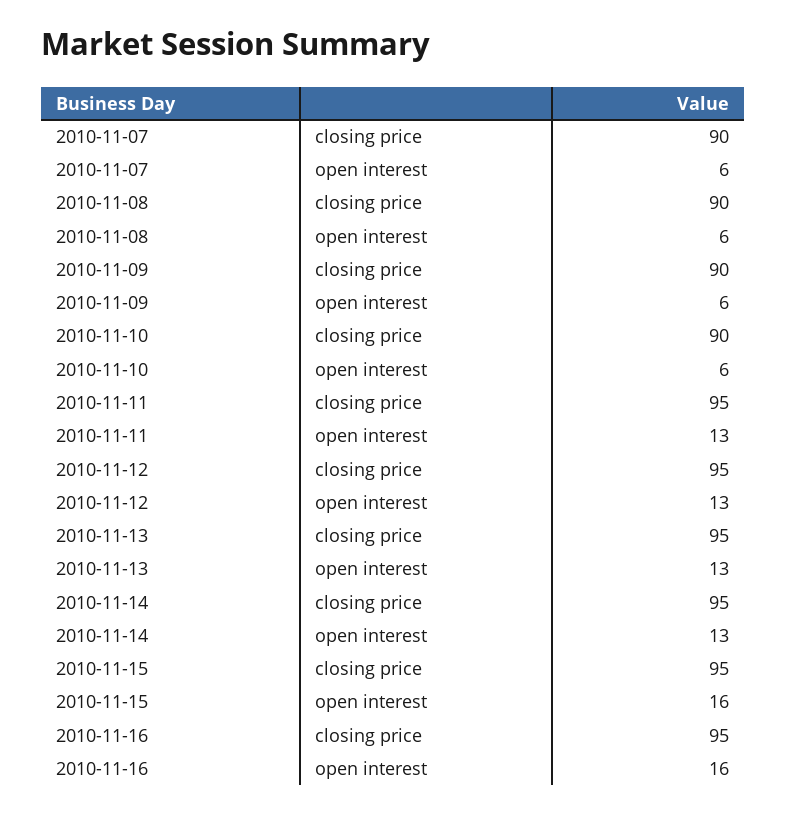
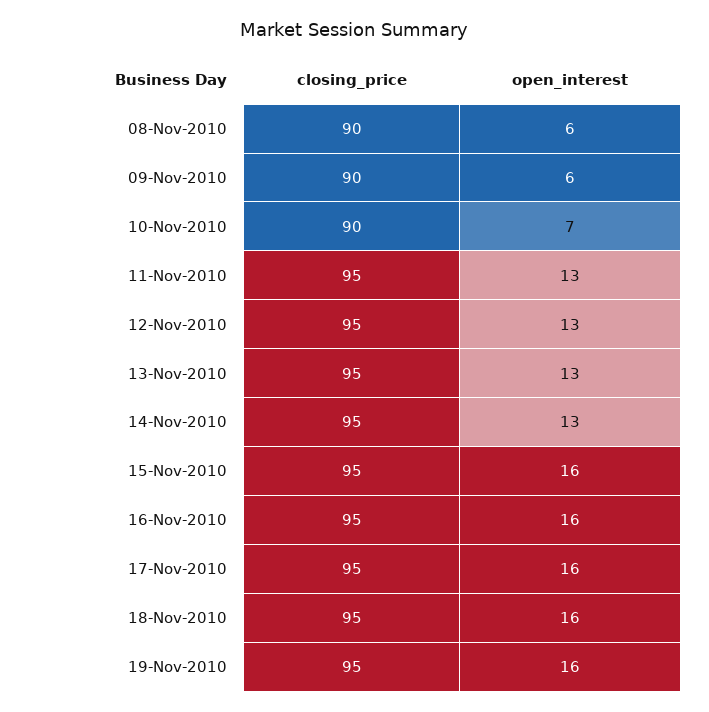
2010-11-07, closing price: 90 -> none
2010-11-07, open interest: 6 -> none
2010-11-10, open interest: 6 -> 7
17-Nov-2010, closing price: none -> 95
17-Nov-2010, open interest: none -> 16
18-Nov-2010, closing price: none -> 95
18-Nov-2010, open interest: none -> 16
19-Nov-2010, closing price: none -> 95
19-Nov-2010, open interest: none -> 16

